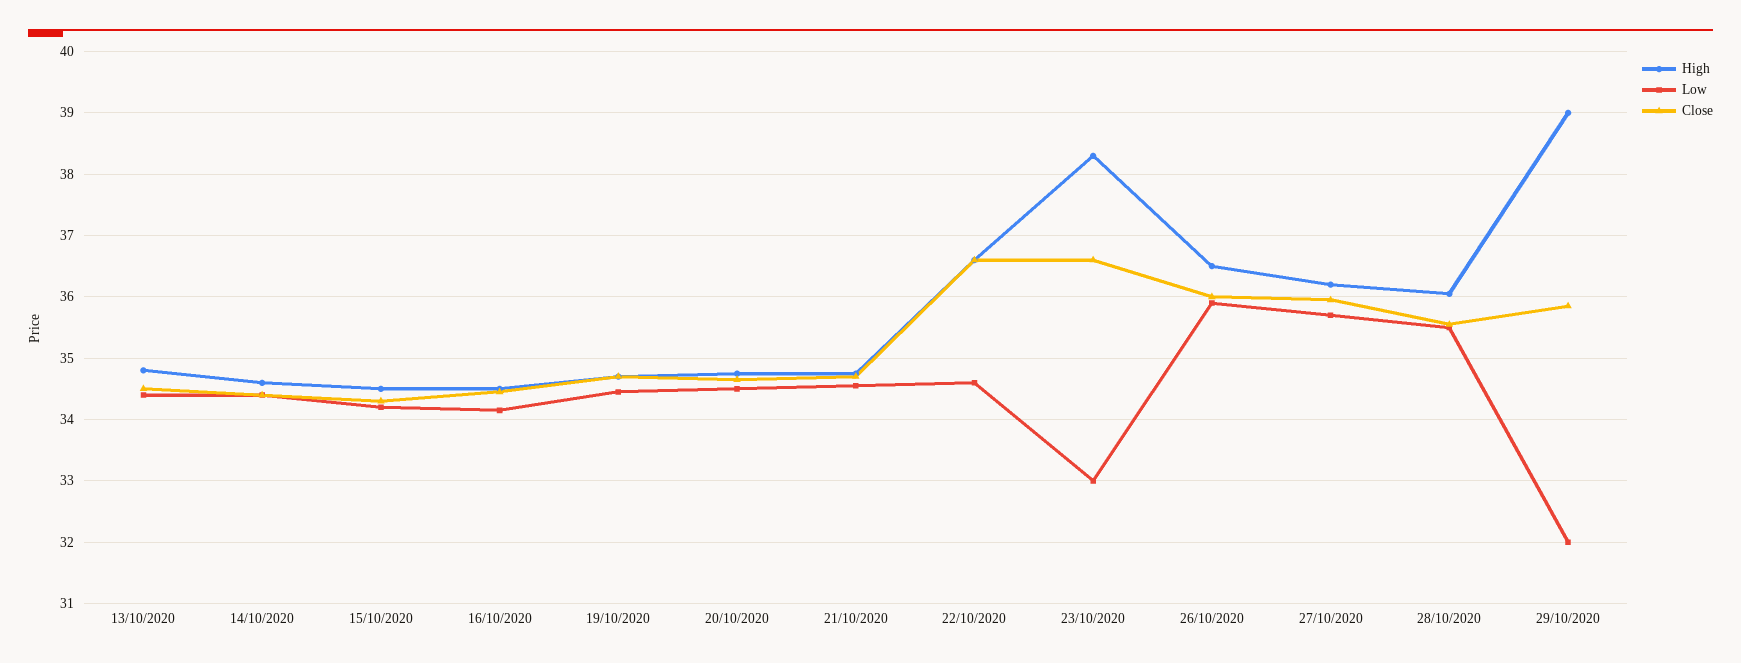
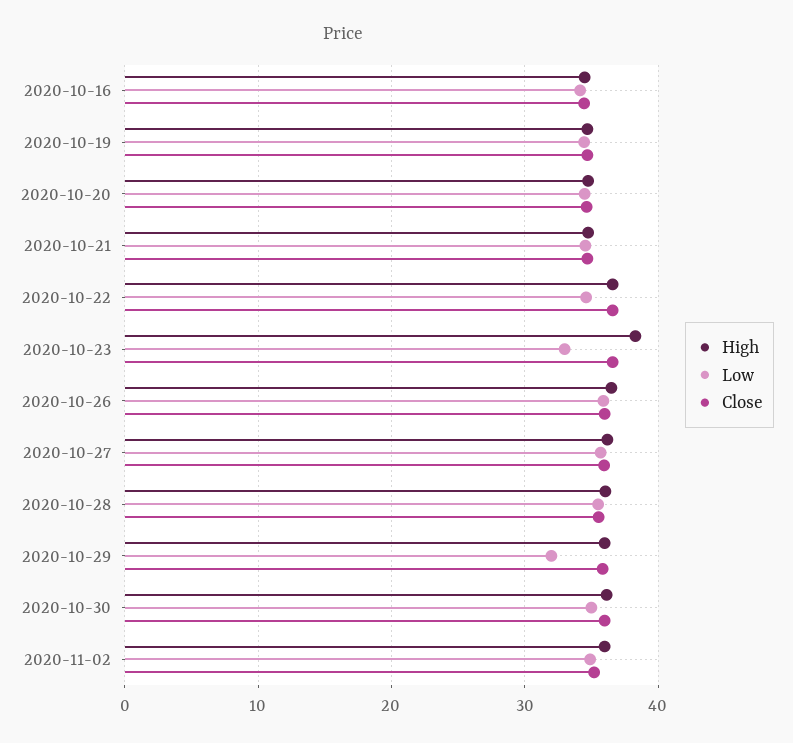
High, 13/10/2020: 34.8 -> none
Low, 13/10/2020: 34.4 -> none
Close, 13/10/2020: 34.5 -> none
High, 14/10/2020: 34.6 -> none
Low, 14/10/2020: 34.4 -> none
Close, 14/10/2020: 34.4 -> none
High, 15/10/2020: 34.5 -> none
Low, 15/10/2020: 34.2 -> none
Close, 15/10/2020: 34.3 -> none
High, 29/10/2020: 39 -> 36
High, 2020-10-30: none -> 36
Low, 2020-10-30: none -> 35
Close, 2020-10-30: none -> 36
High, 2020-11-02: none -> 36
Low, 2020-11-02: none -> 35
Close, 2020-11-02: none -> 35

